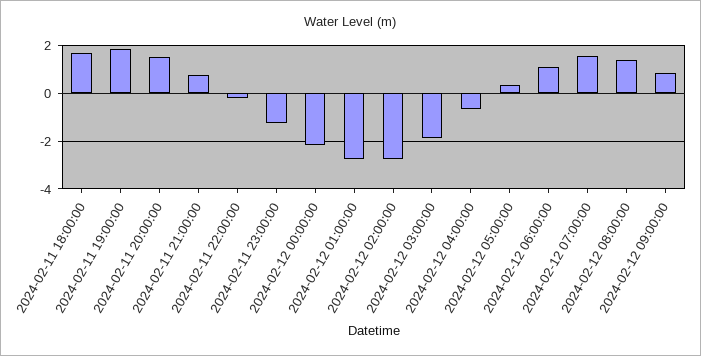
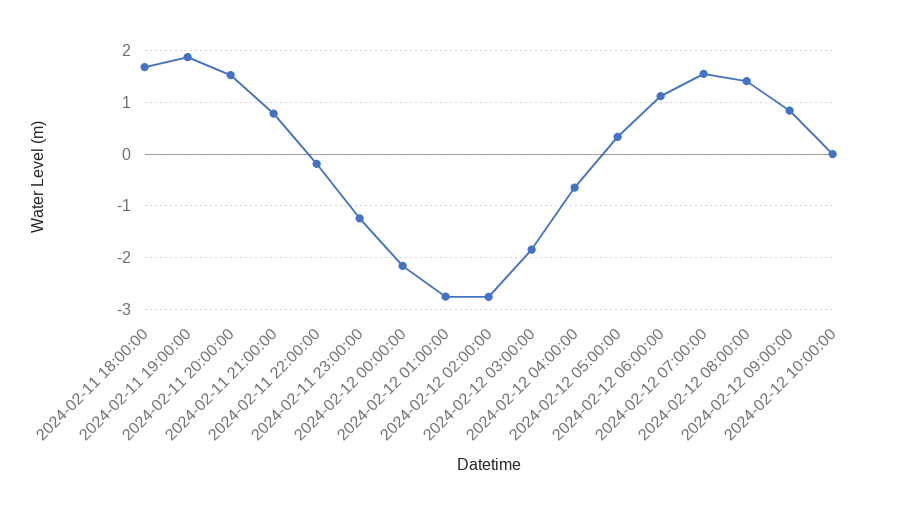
2024-02-12 10:00:00: none -> 0

